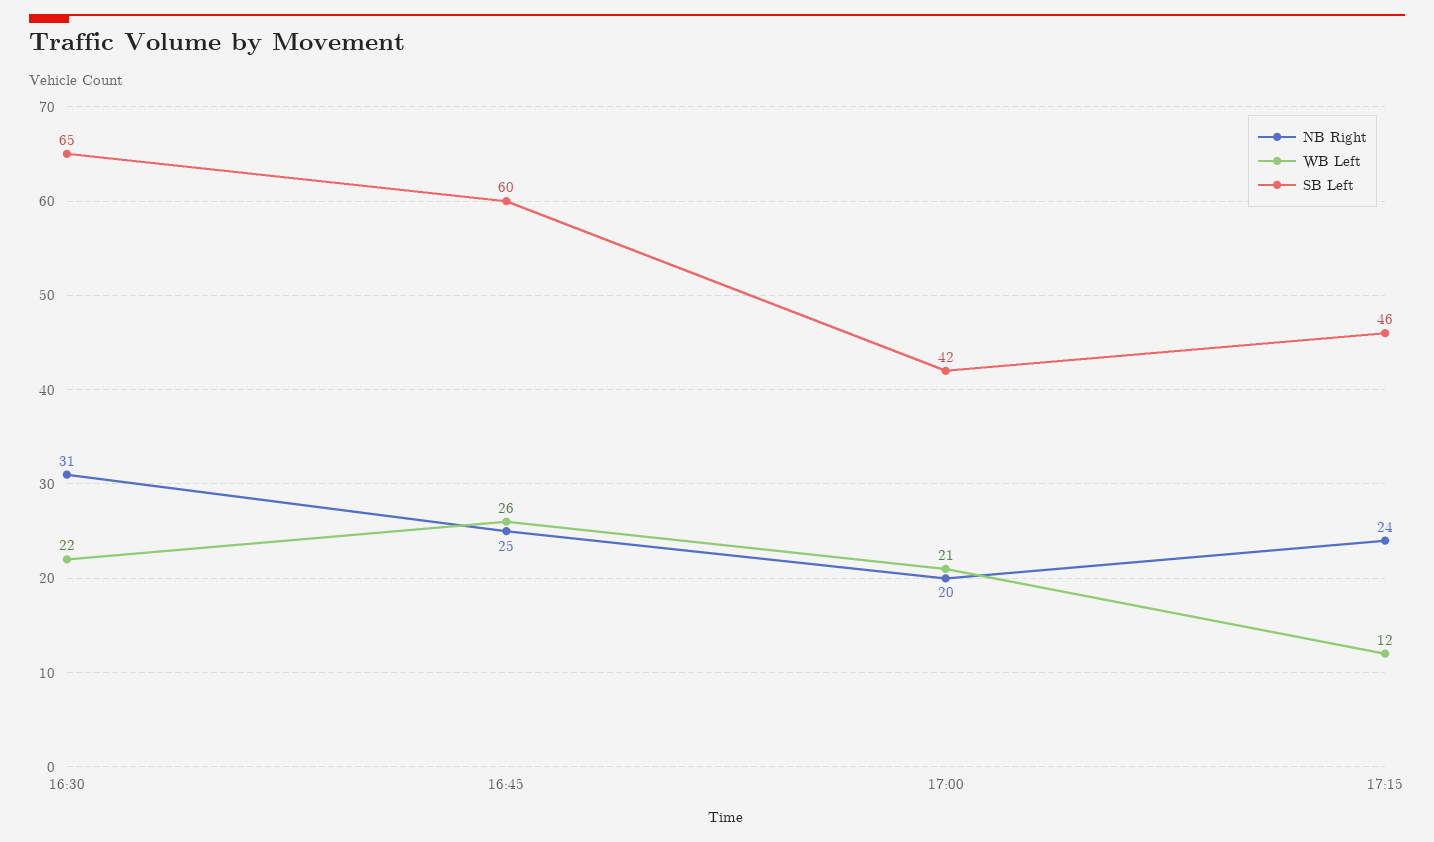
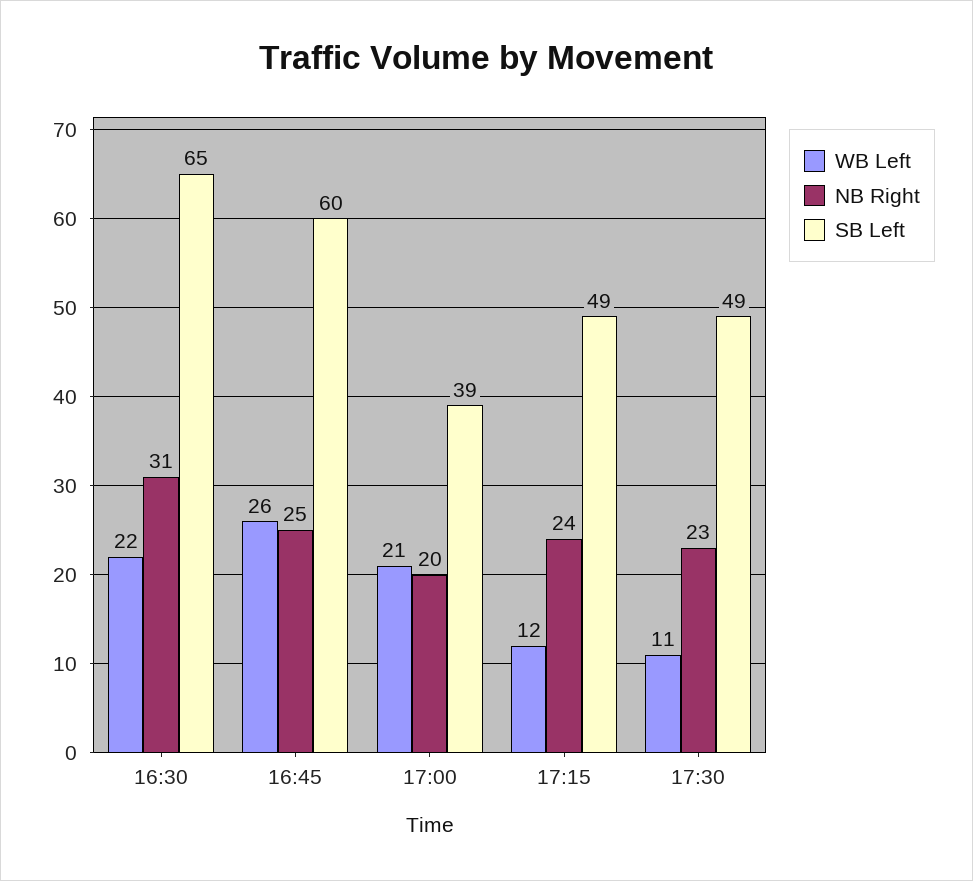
SB Left, 17:00: 42 -> 39
SB Left, 17:15: 46 -> 49
WB Left, 17:30: none -> 11
NB Right, 17:30: none -> 23
SB Left, 17:30: none -> 49

